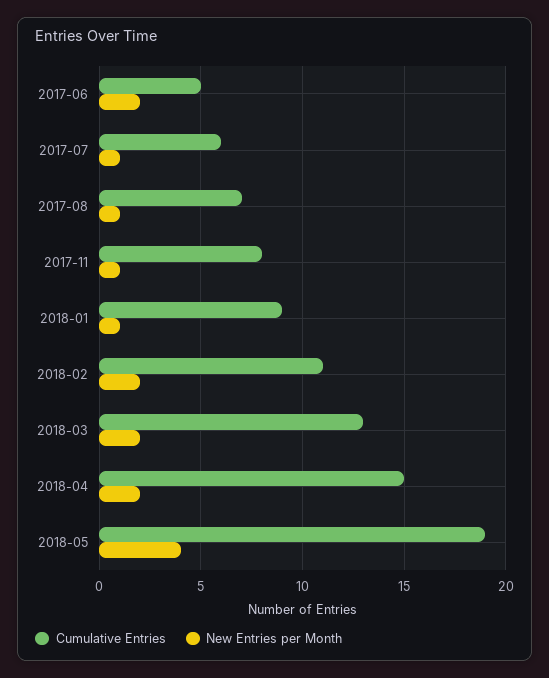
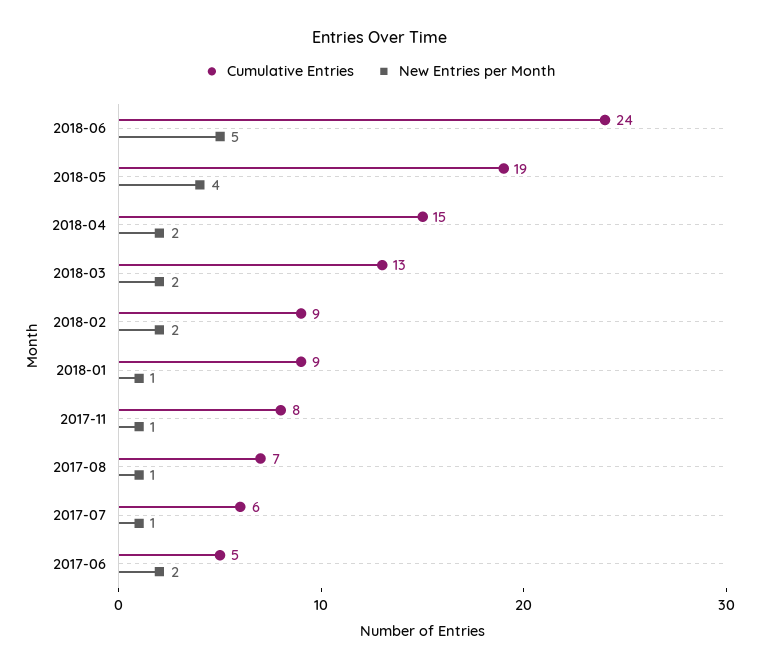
Cumulative Entries, 2018-02: 11 -> 9
Cumulative Entries, 2018-06: none -> 24
New Entries per Month, 2018-06: none -> 5

